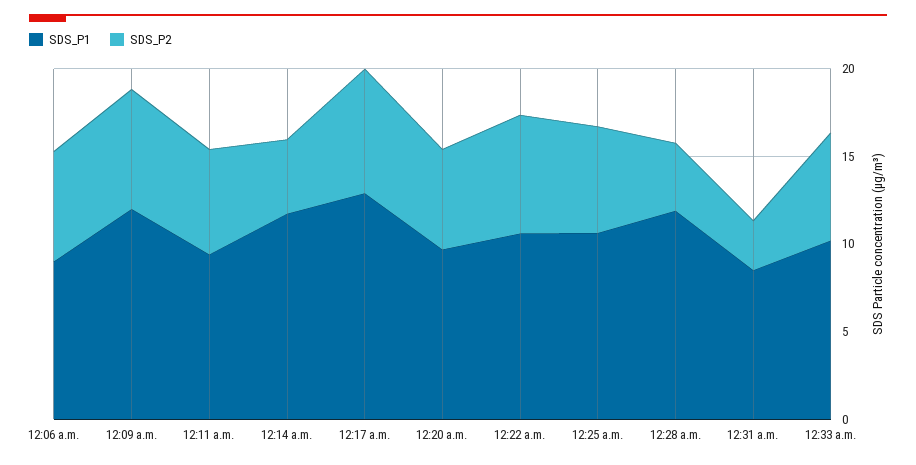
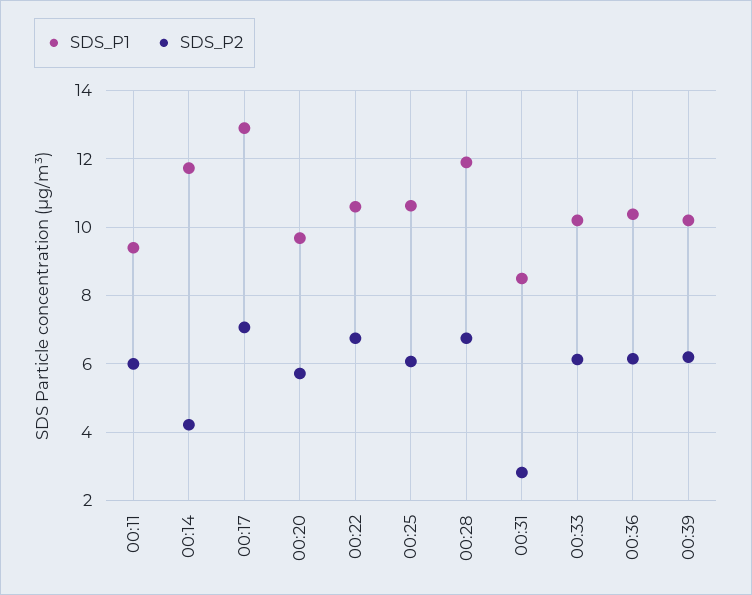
SDS_P1, 12:06 a.m.: 9 -> none
SDS_P2, 12:06 a.m.: 6 -> none
SDS_P1, 12:09 a.m.: 12 -> none
SDS_P2, 12:09 a.m.: 7 -> none
SDS_P2, 12:28 a.m.: 4 -> 6.8
SDS_P1, 00:36: none -> 10.4
SDS_P2, 00:36: none -> 6.2
SDS_P1, 00:39: none -> 10.2
SDS_P2, 00:39: none -> 6.2

